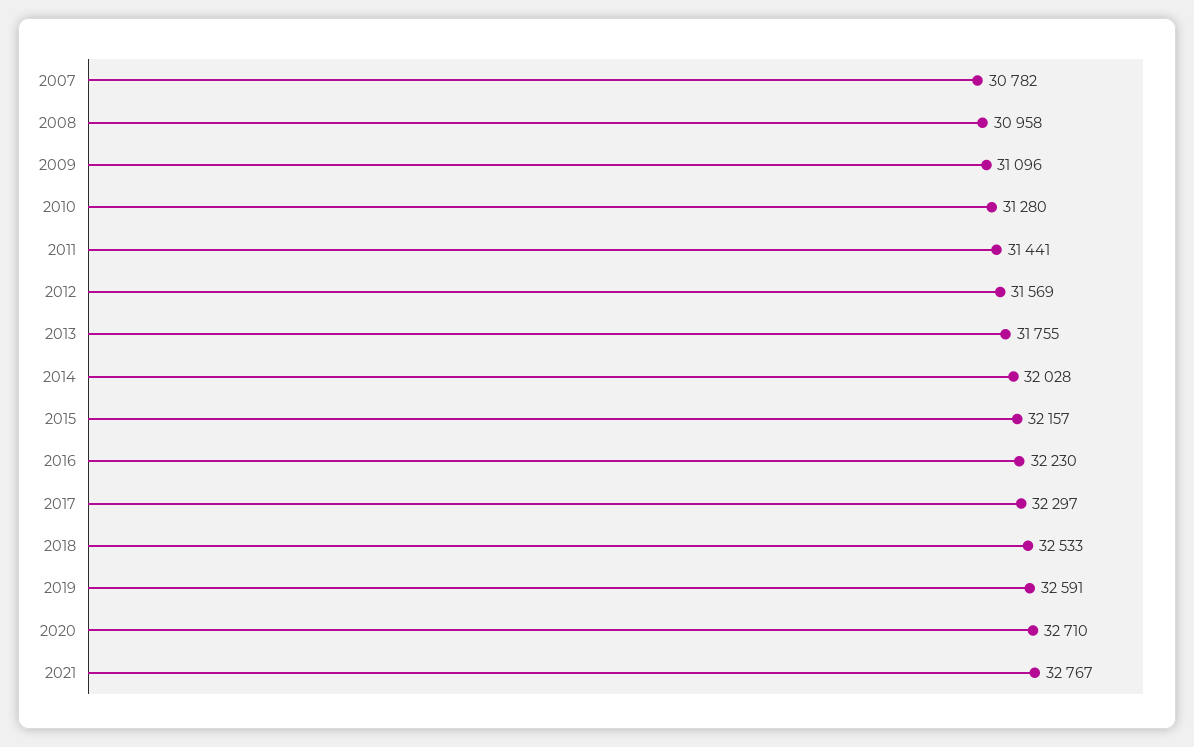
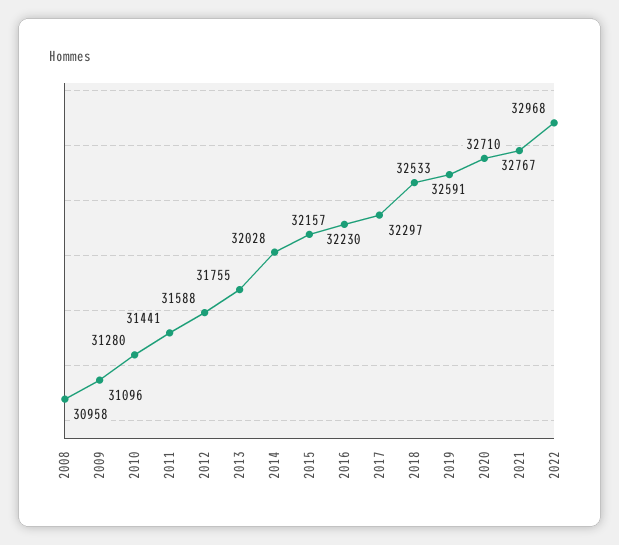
2007: 30782 -> none
2012: 31569 -> 31588
2022: none -> 32968

